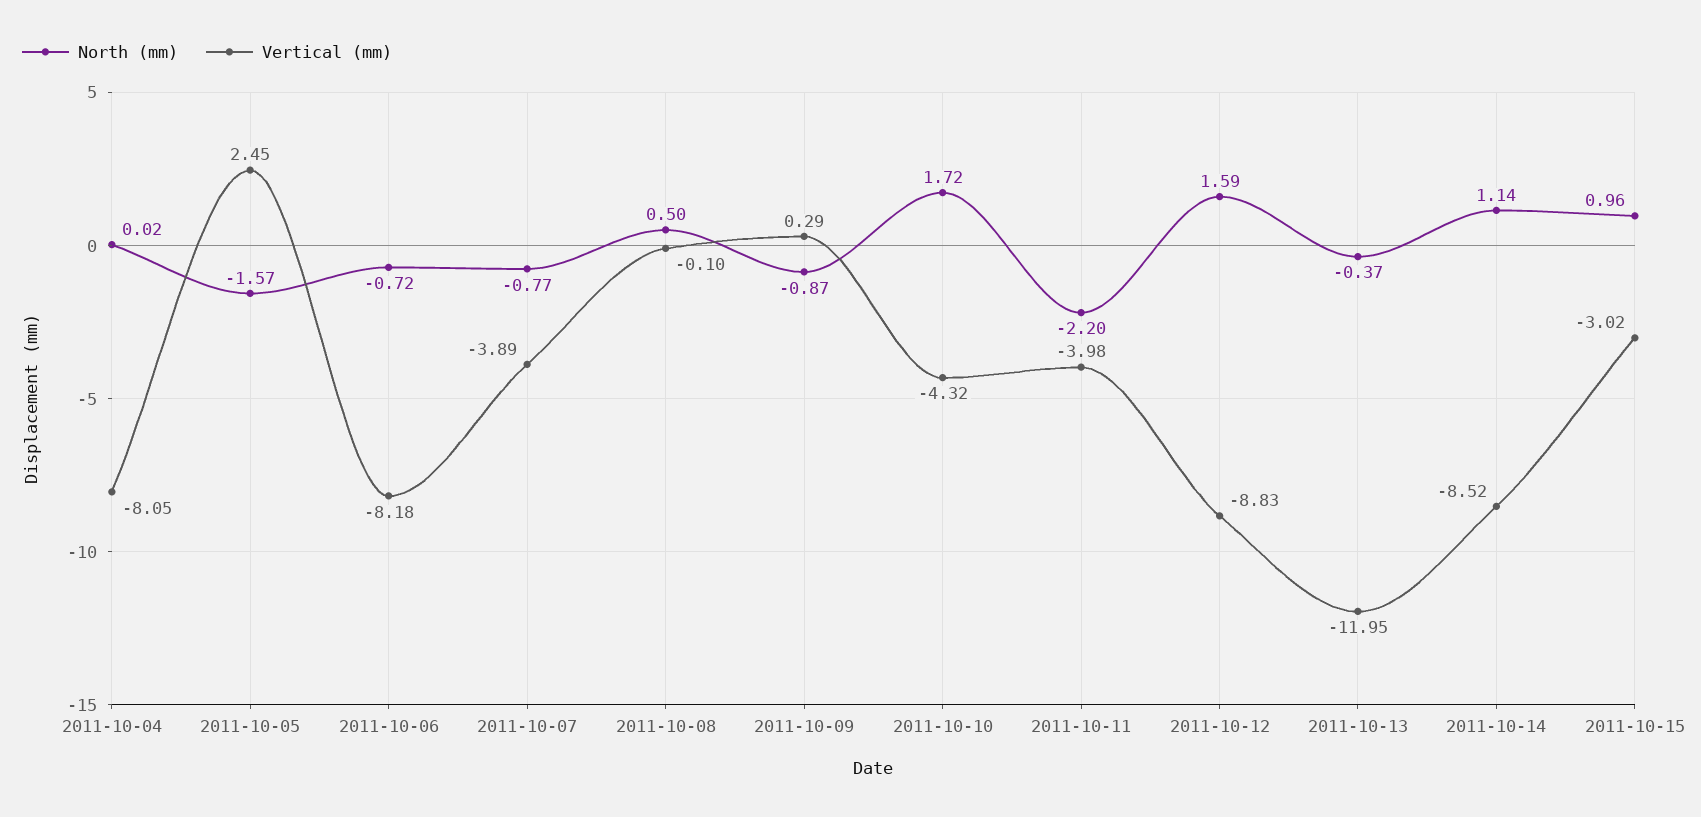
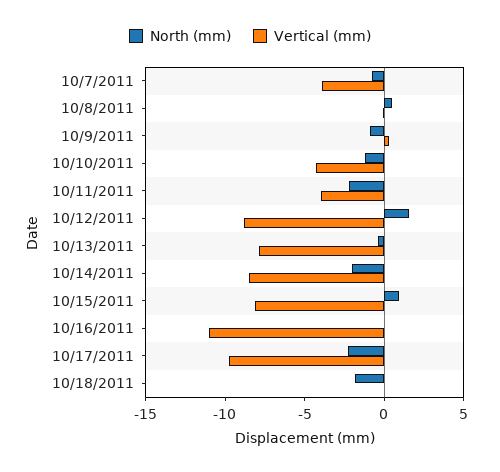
North (mm), 2011-10-04: 0.02 -> none
Vertical (mm), 2011-10-04: -8.05 -> none
North (mm), 2011-10-05: -1.57 -> none
Vertical (mm), 2011-10-05: 2.45 -> none
North (mm), 2011-10-06: -0.72 -> none
Vertical (mm), 2011-10-06: -8.18 -> none
North (mm), 2011-10-10: 1.72 -> -1
Vertical (mm), 2011-10-13: -11.95 -> -8
North (mm), 2011-10-14: 1.14 -> -2
Vertical (mm), 2011-10-15: -3.02 -> -8
North (mm), 10/16/2011: none -> 0
Vertical (mm), 10/16/2011: none -> -11
North (mm), 10/17/2011: none -> -2
Vertical (mm), 10/17/2011: none -> -10
North (mm), 10/18/2011: none -> -2
Vertical (mm), 10/18/2011: none -> 0

